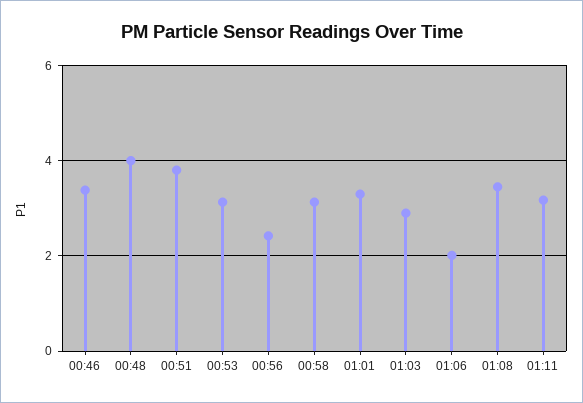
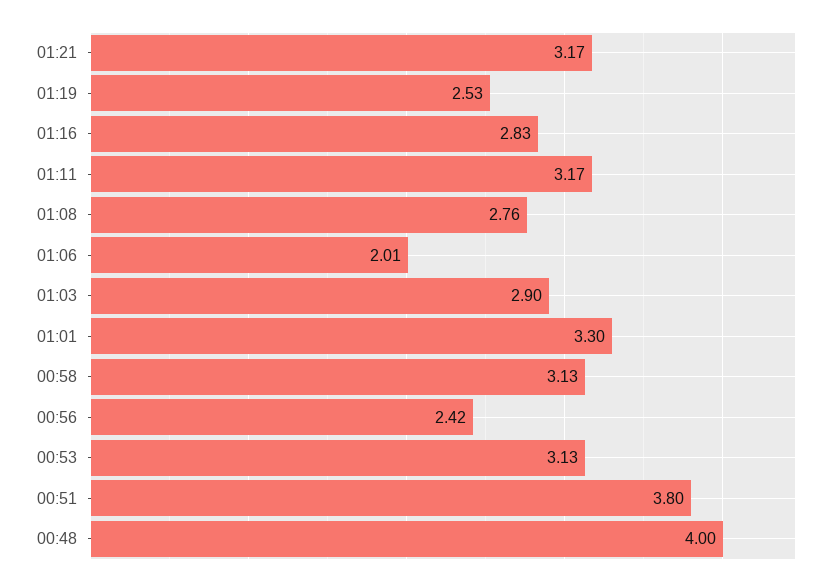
00:46: 3.4 -> none
01:08: 3.4 -> 2.76
01:21: none -> 3.17
01:19: none -> 2.53
01:16: none -> 2.83

